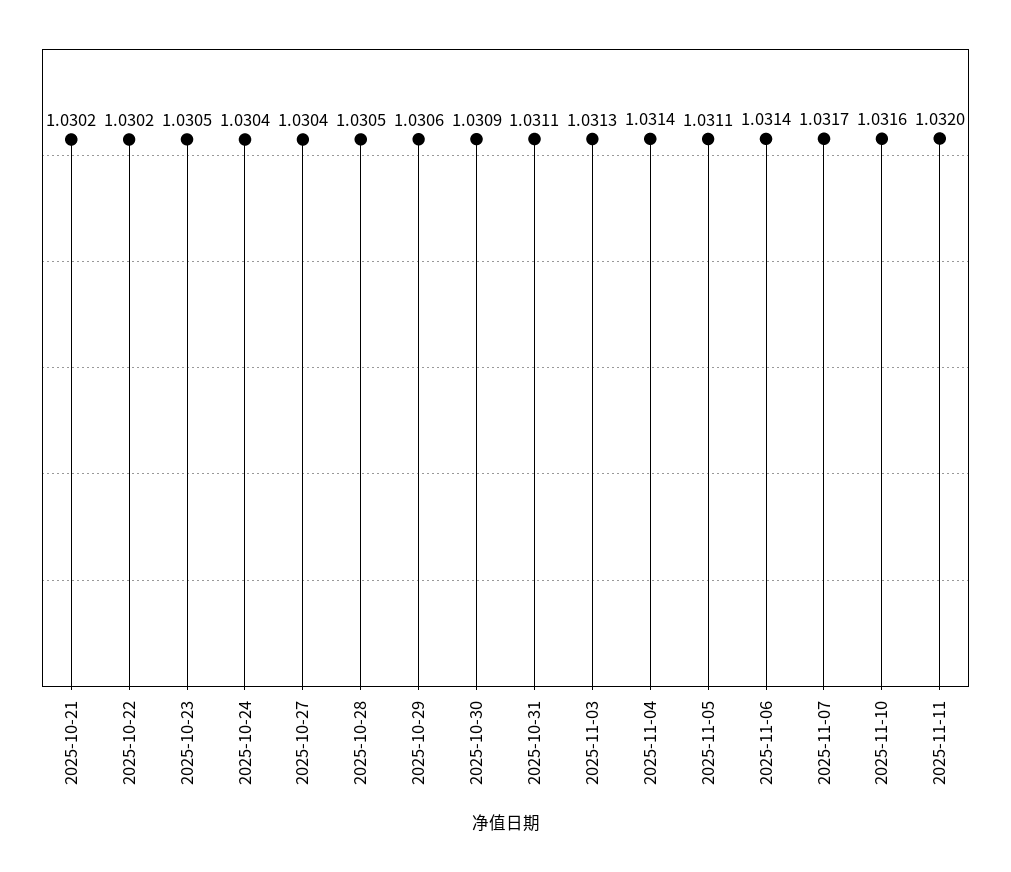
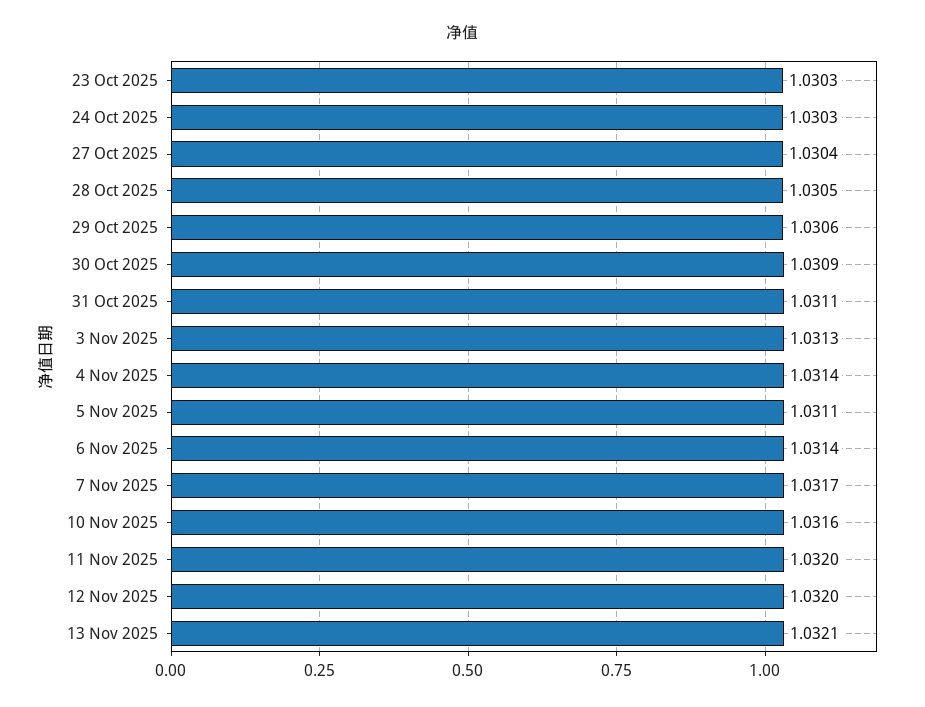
2025-10-21: 1.0302 -> none
2025-10-22: 1.0302 -> none
2025-10-23: 1.0305 -> 1.0303
2025-10-24: 1.0304 -> 1.0303
12 Nov 2025: none -> 1.032
13 Nov 2025: none -> 1.0321

